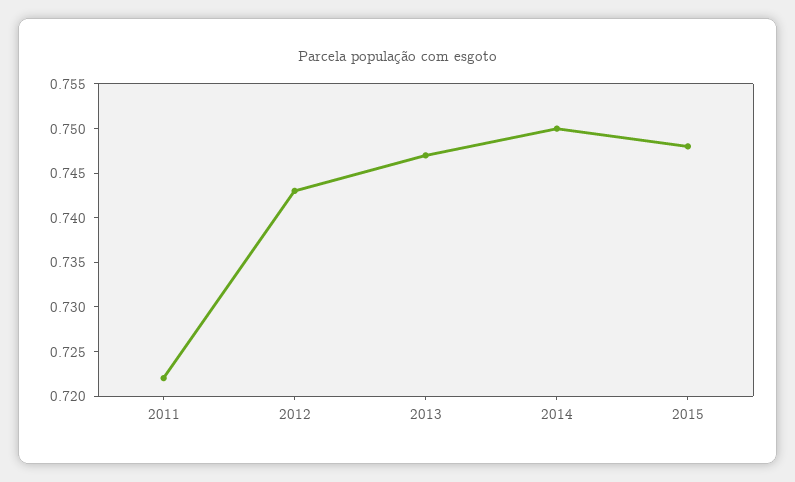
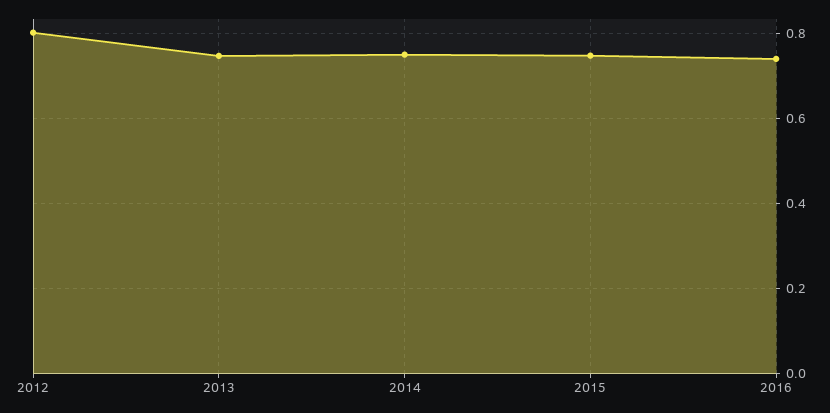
2011: 0.722 -> none
2012: 0.743 -> 0.8
2016: none -> 0.74

